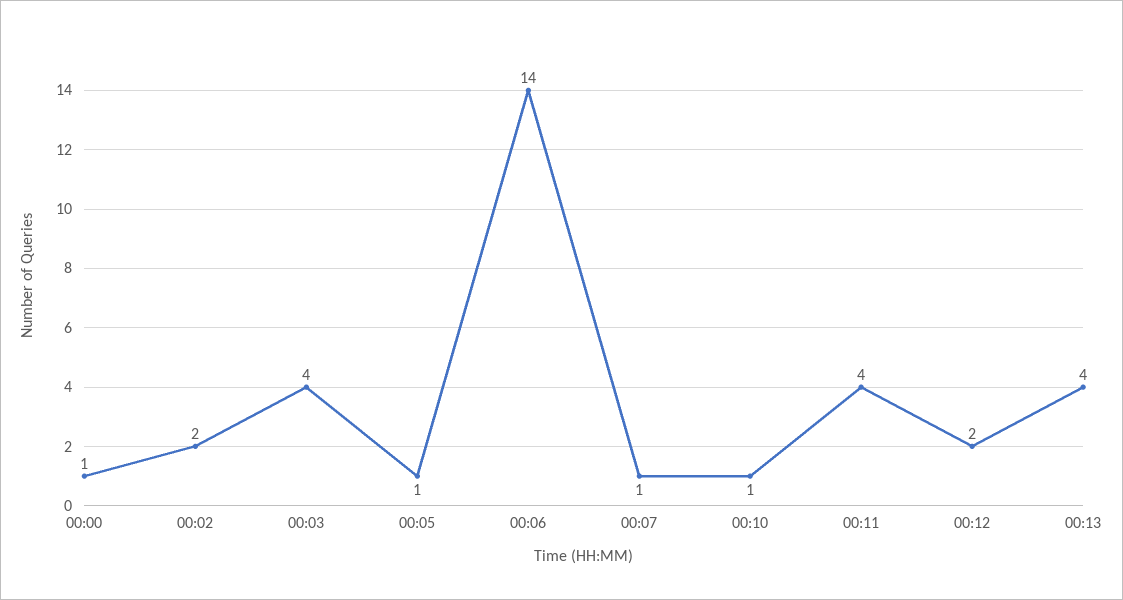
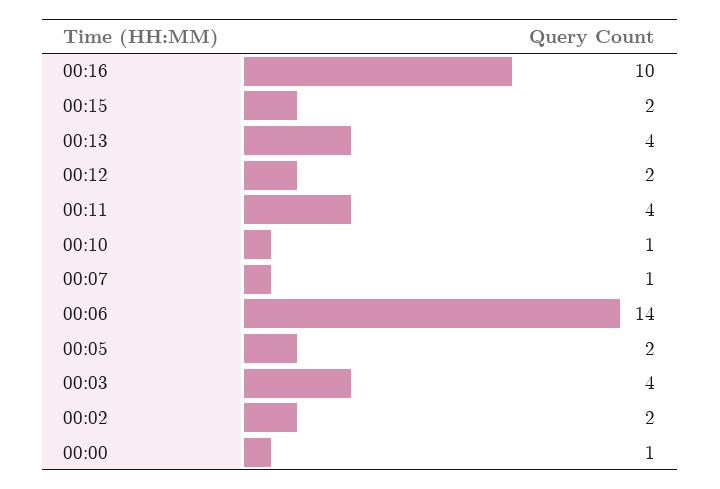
00:05: 1 -> 2
00:16: none -> 10
00:15: none -> 2

